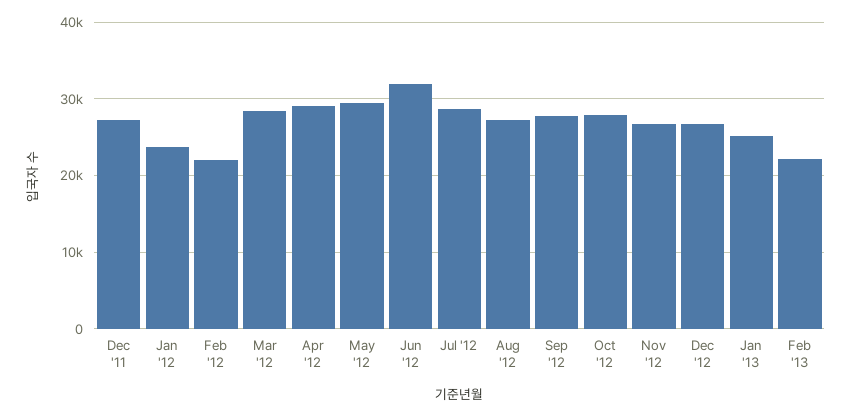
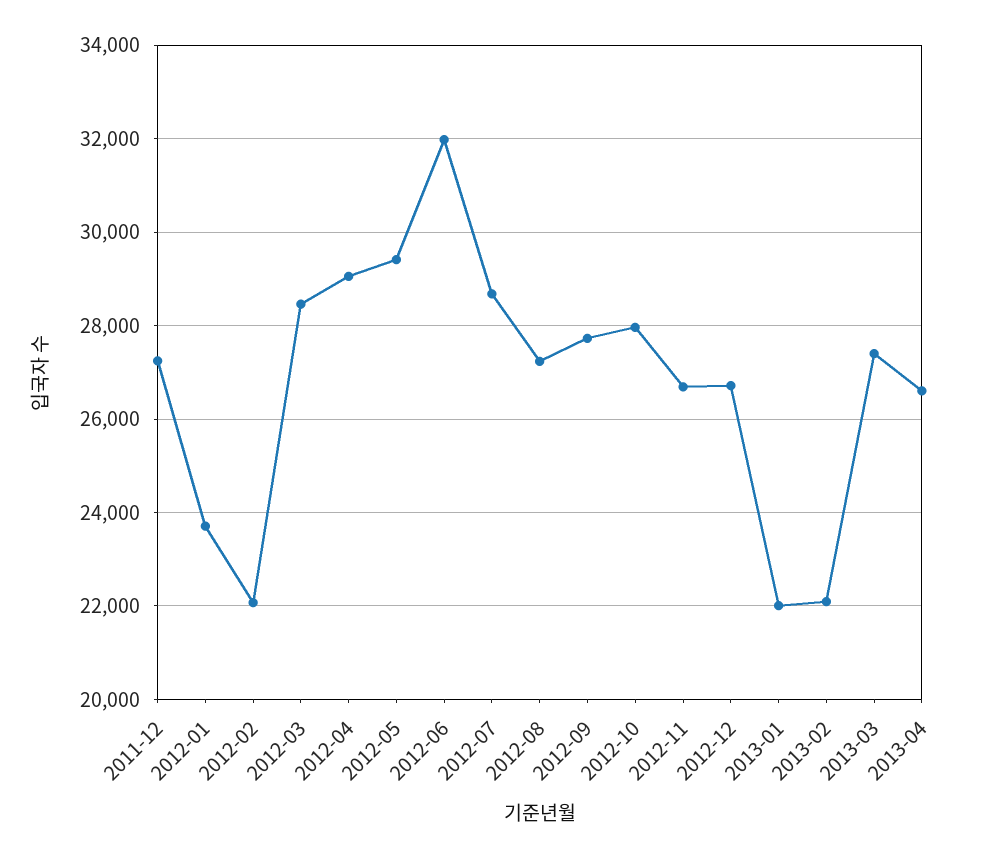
Jan '13: 25000 -> 22000
2013-03: none -> 27400
2013-04: none -> 26600

